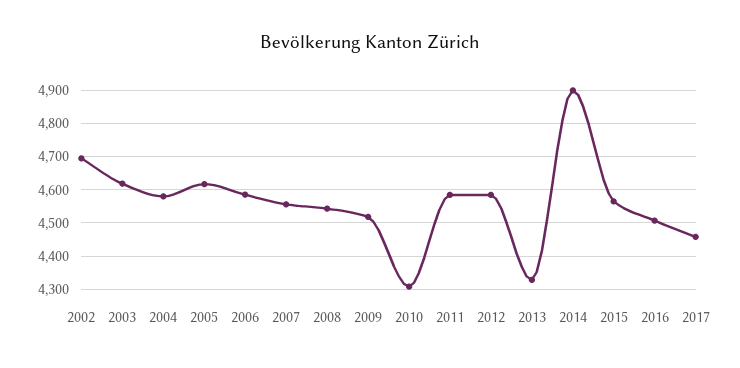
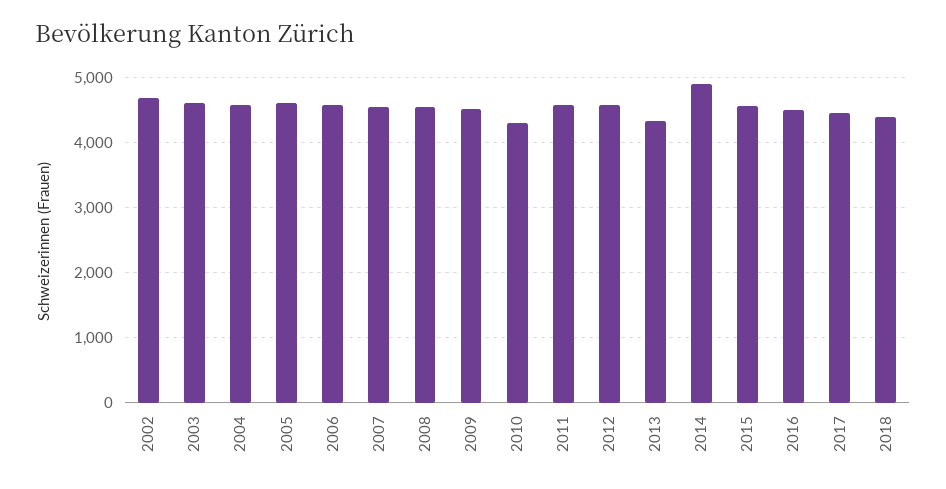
2018: none -> 4400

